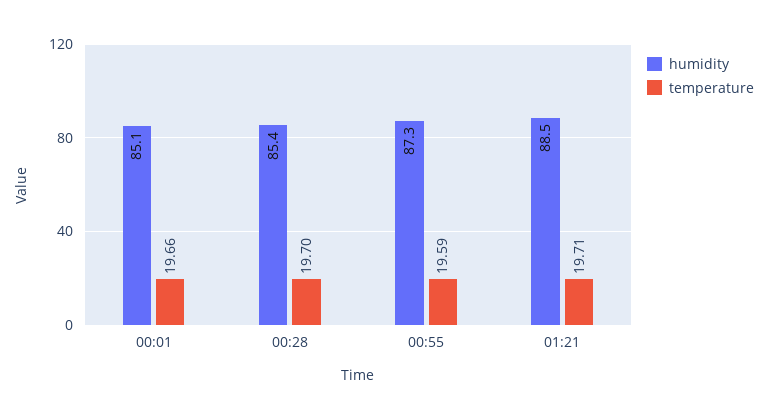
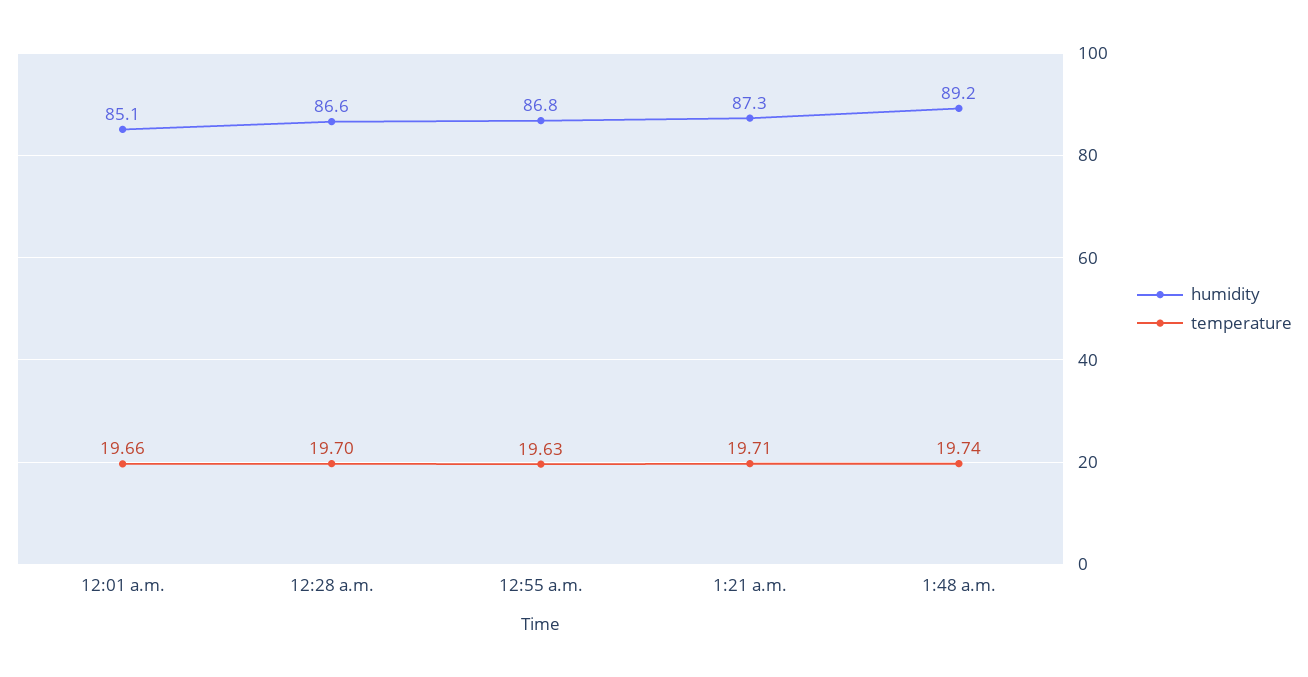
humidity, 00:28: 85.4 -> 86.6
humidity, 00:55: 87.3 -> 86.8
temperature, 00:55: 19.59 -> 19.63
humidity, 01:21: 88.5 -> 87.3
humidity, 1:48 a.m.: none -> 89.2
temperature, 1:48 a.m.: none -> 19.74

